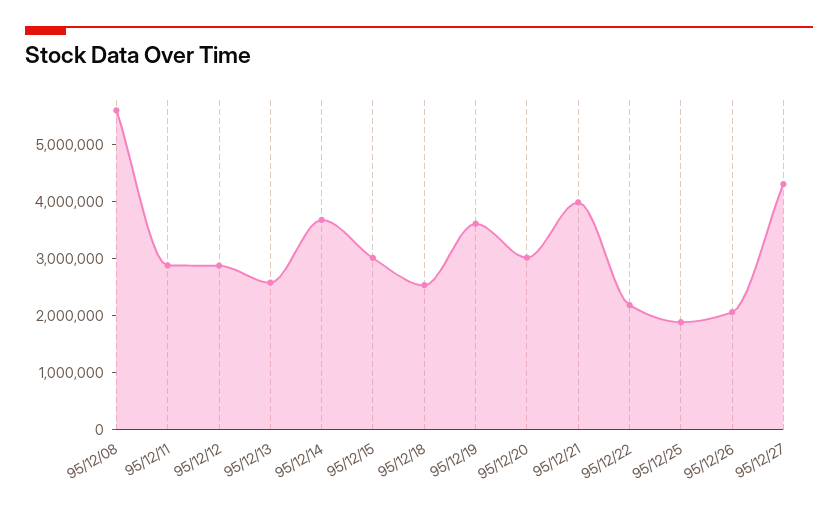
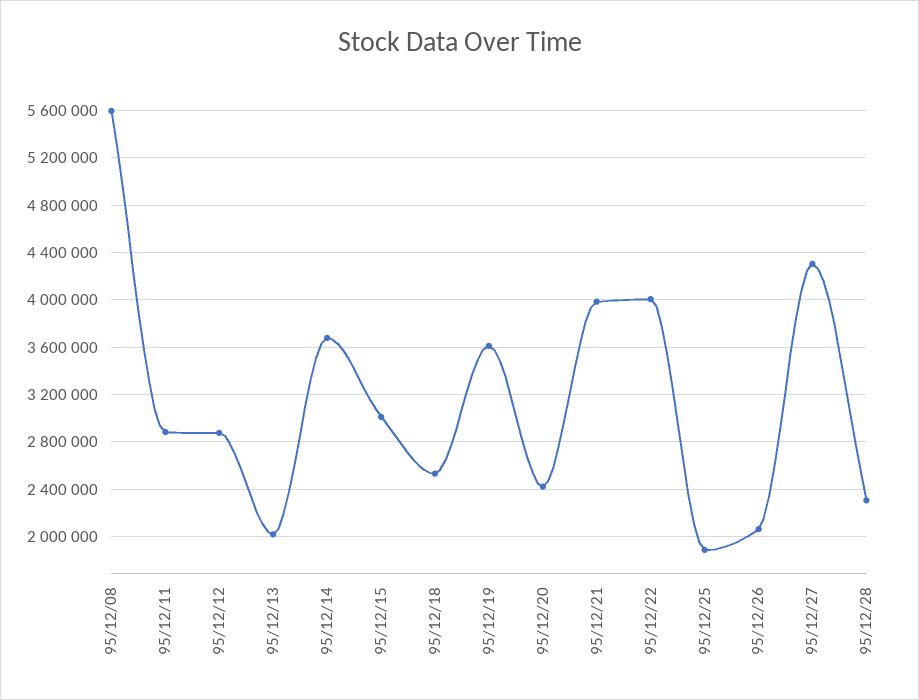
95/12/13: 2600000 -> 2000000
95/12/20: 3000000 -> 2400000
95/12/22: 2200000 -> 4000000
95/12/28: none -> 2300000

